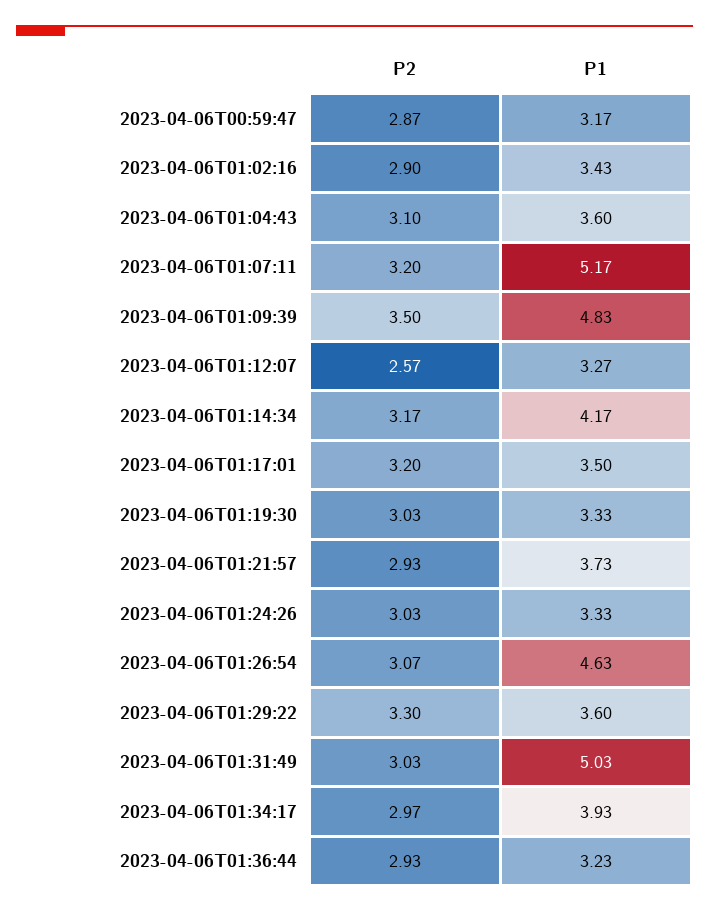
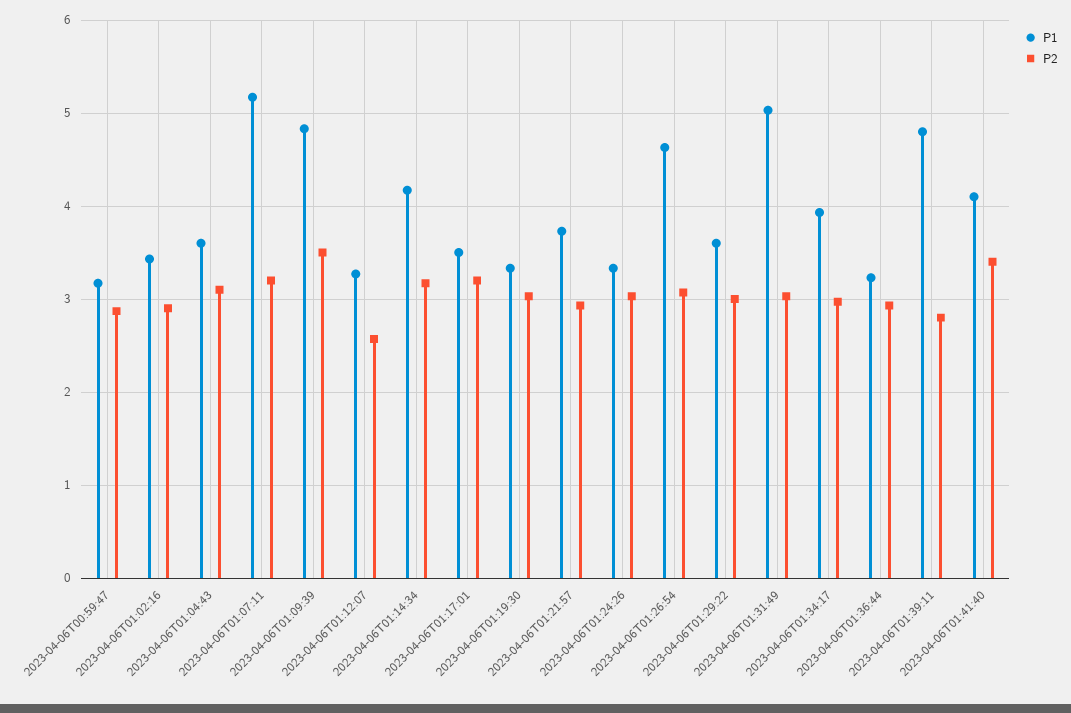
P2, 2023-04-06T01:29:22: 3.3 -> 3
P1, 2023-04-06T01:39:11: none -> 4.8
P2, 2023-04-06T01:39:11: none -> 2.8
P1, 2023-04-06T01:41:40: none -> 4.1
P2, 2023-04-06T01:41:40: none -> 3.4

